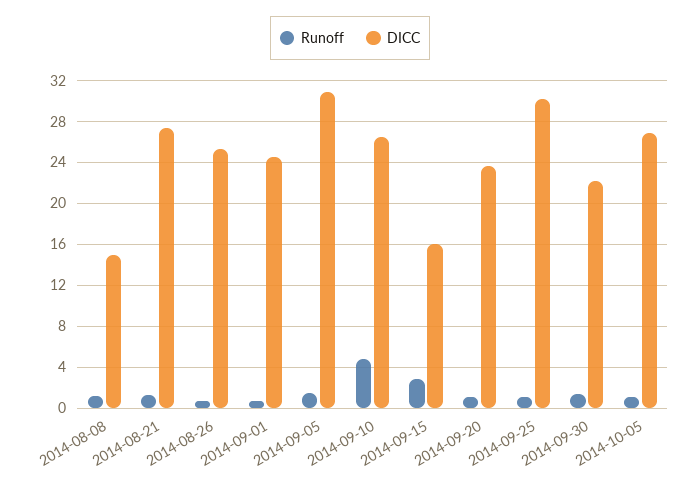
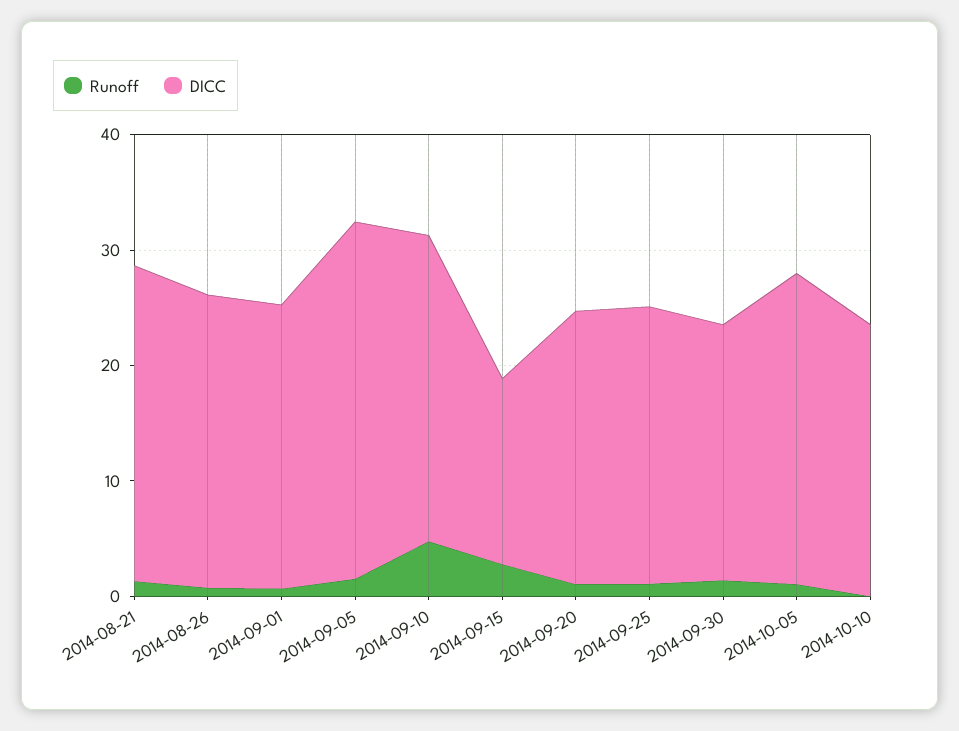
Runoff, 2014-08-08: 1 -> none
DICC, 2014-08-08: 15 -> none
DICC, 2014-09-25: 30 -> 24
Runoff, 2014-10-10: none -> 0
DICC, 2014-10-10: none -> 24

